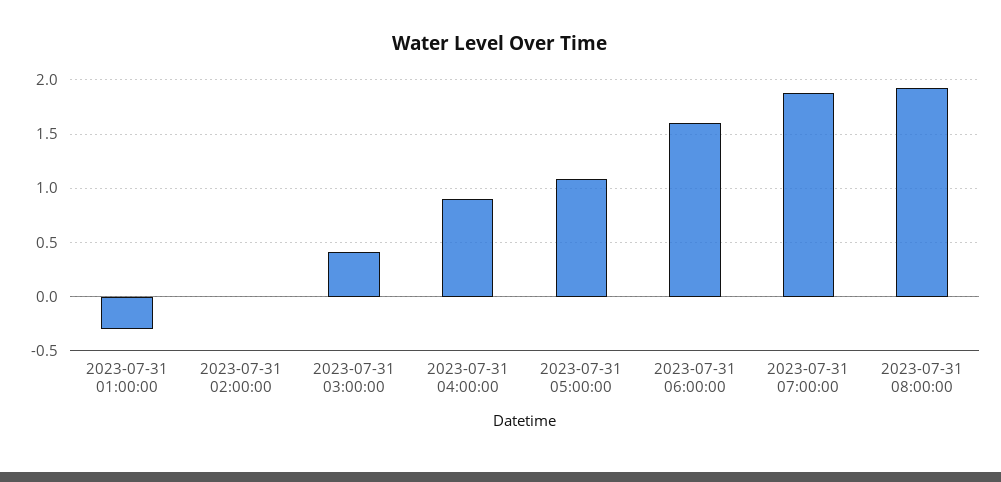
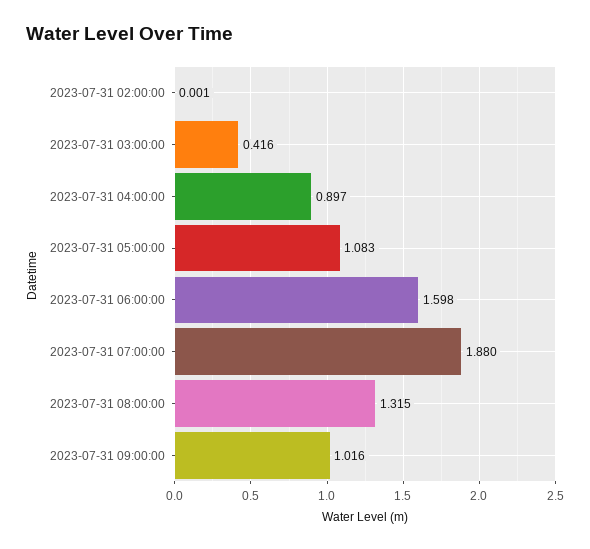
2023-07-31 01:00:00: -0.3 -> none
2023-07-31 08:00:00: 1.9 -> 1.315
2023-07-31 09:00:00: none -> 1.016

